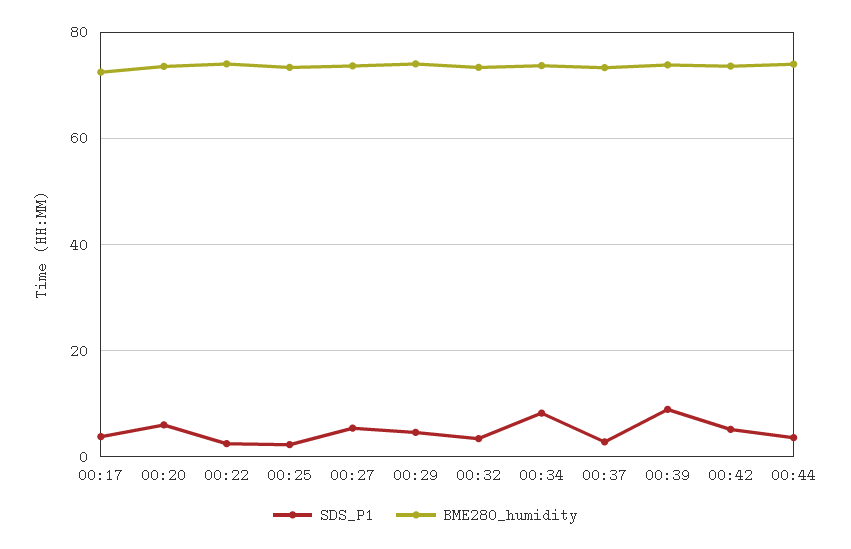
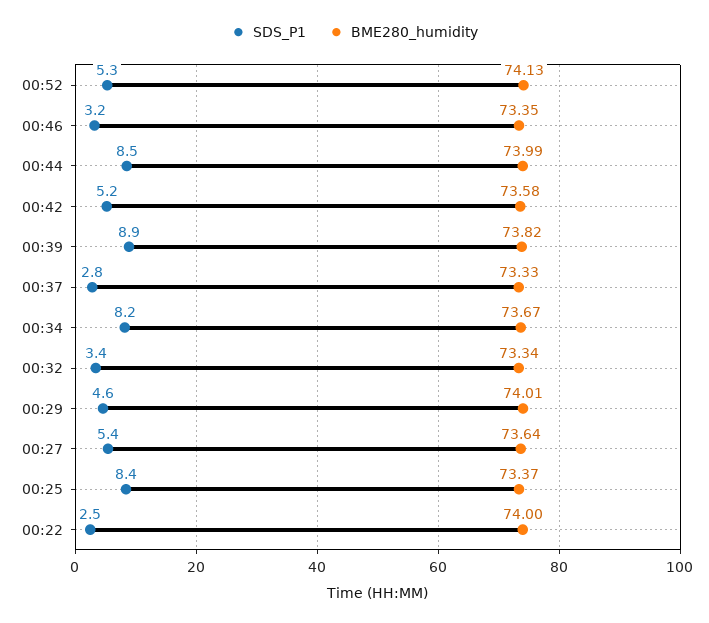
SDS_P1, 00:17: 4 -> none
BME280_humidity, 00:17: 72 -> none
SDS_P1, 00:20: 6 -> none
BME280_humidity, 00:20: 74 -> none
SDS_P1, 00:25: 2 -> 8.4
SDS_P1, 00:44: 4 -> 8.5
SDS_P1, 00:52: none -> 5.3
BME280_humidity, 00:52: none -> 74.13
SDS_P1, 00:46: none -> 3.2
BME280_humidity, 00:46: none -> 73.35

